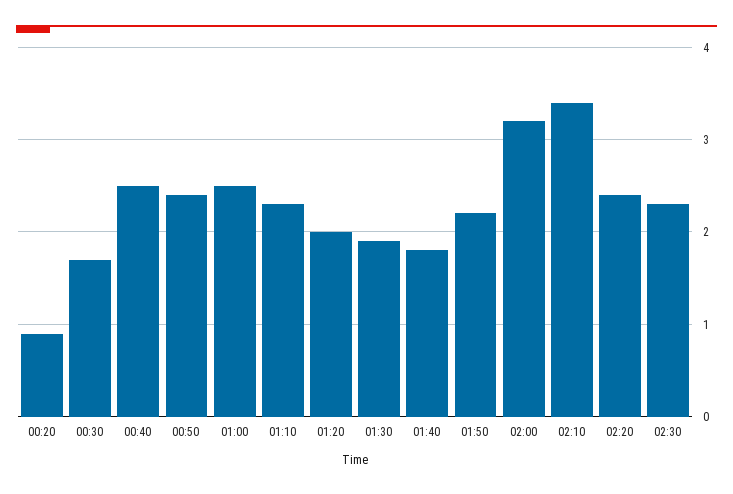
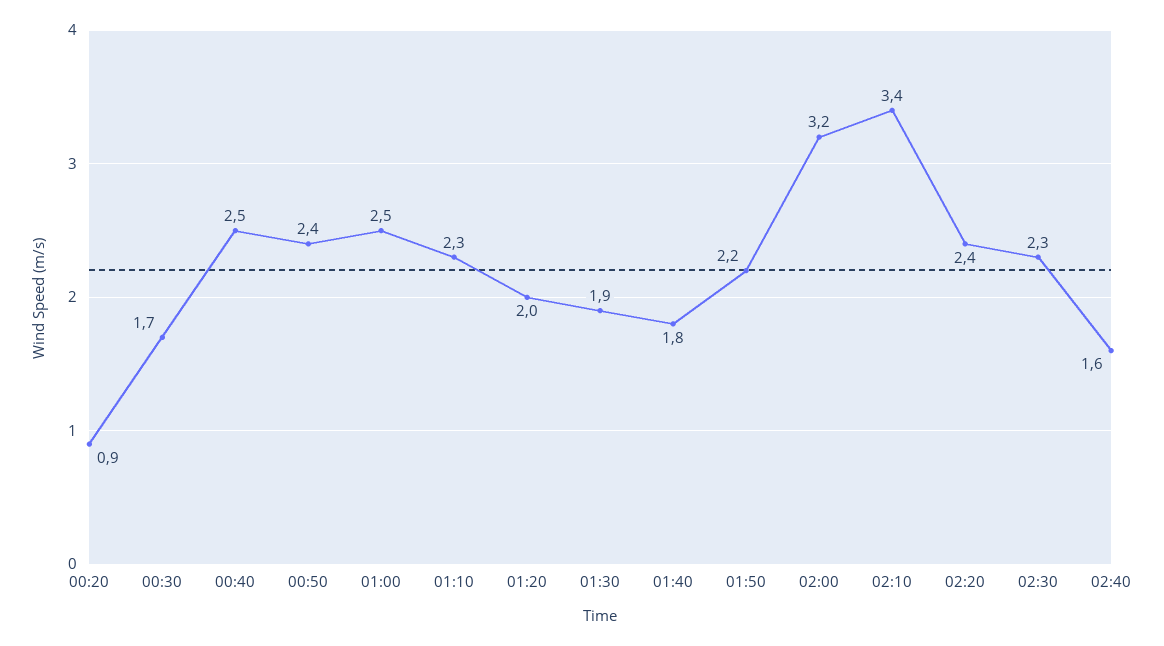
02:40: none -> 1.6

